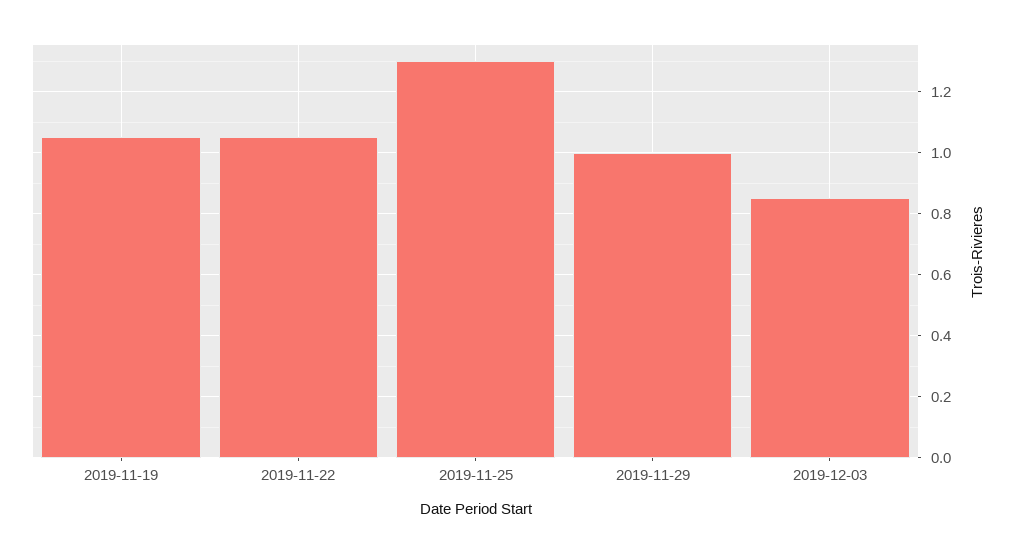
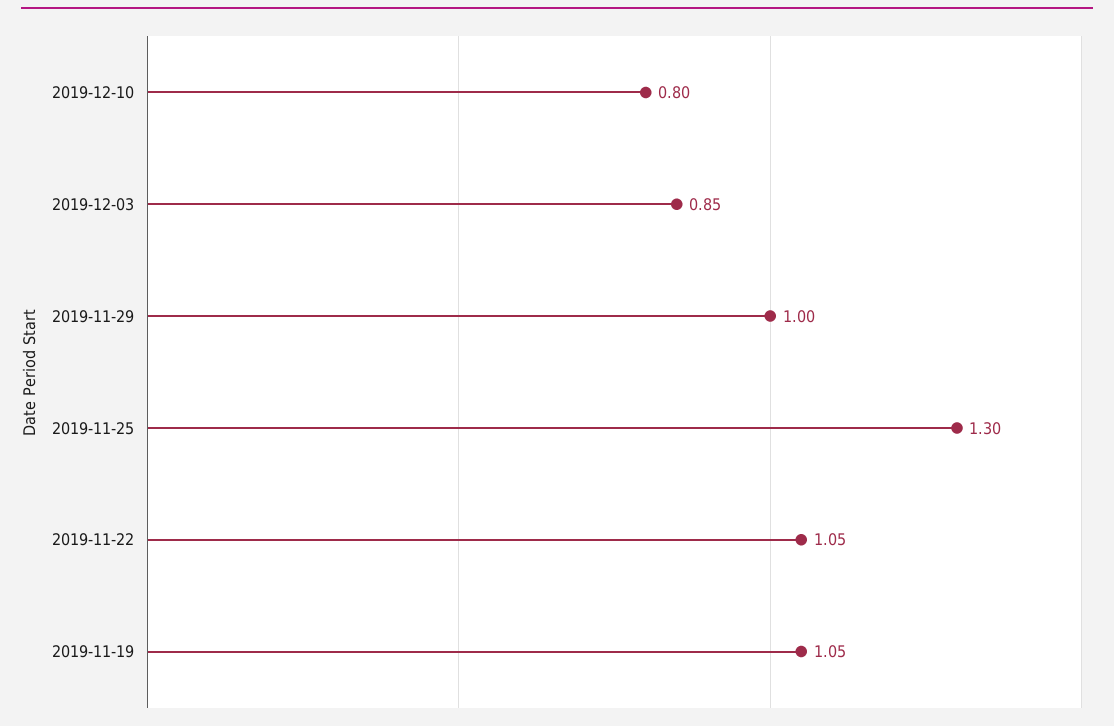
2019-12-10: none -> 0.8

